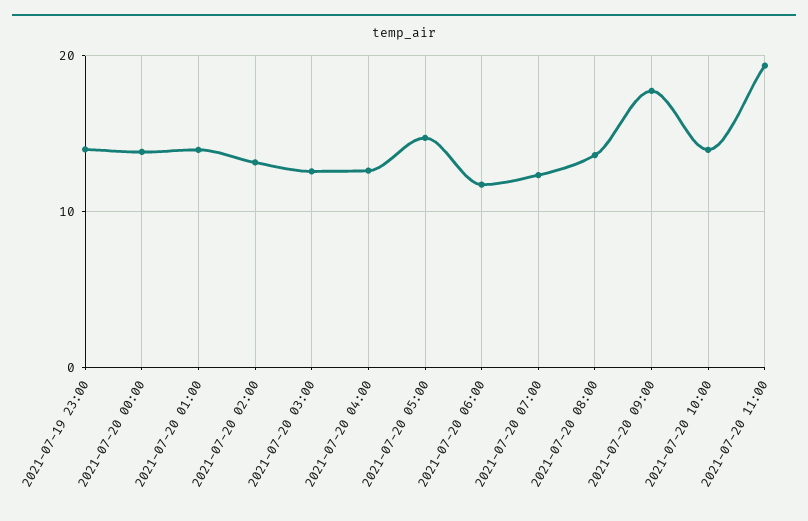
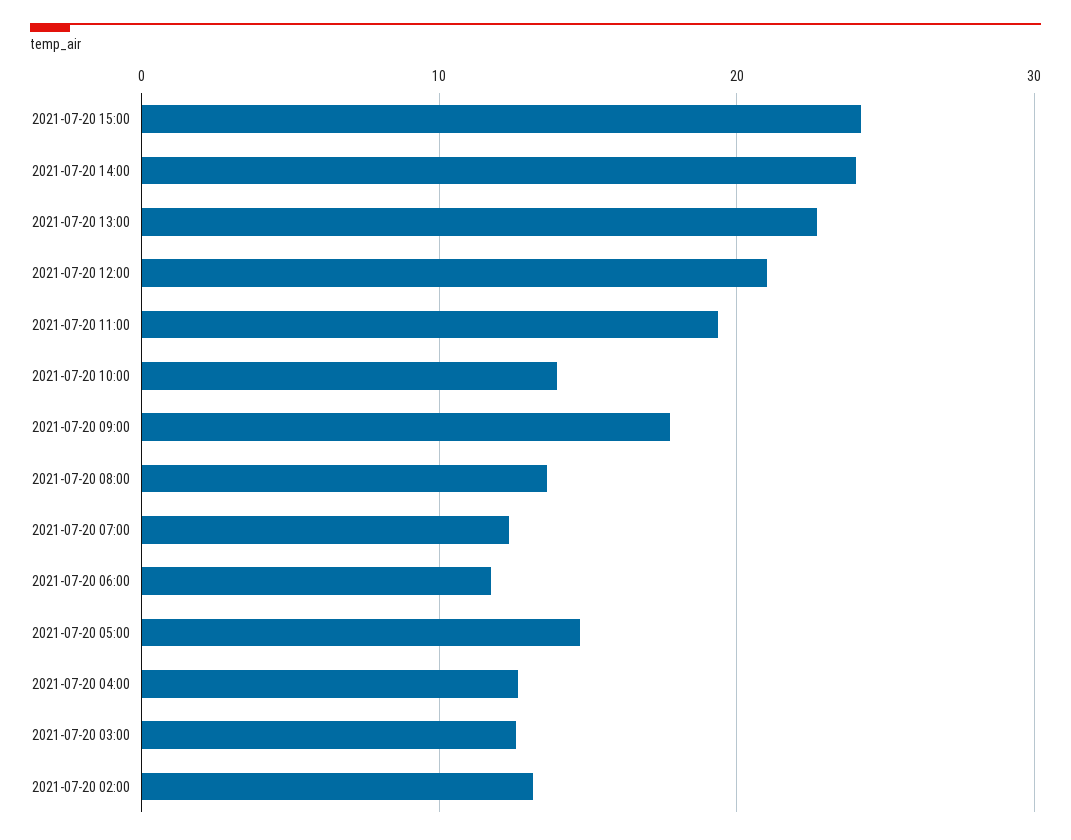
2021-07-19 23:00: 14 -> none
2021-07-20 00:00: 14 -> none
2021-07-20 01:00: 14 -> none
2021-07-20 15:00: none -> 24
2021-07-20 14:00: none -> 24
2021-07-20 13:00: none -> 23
2021-07-20 12:00: none -> 21

